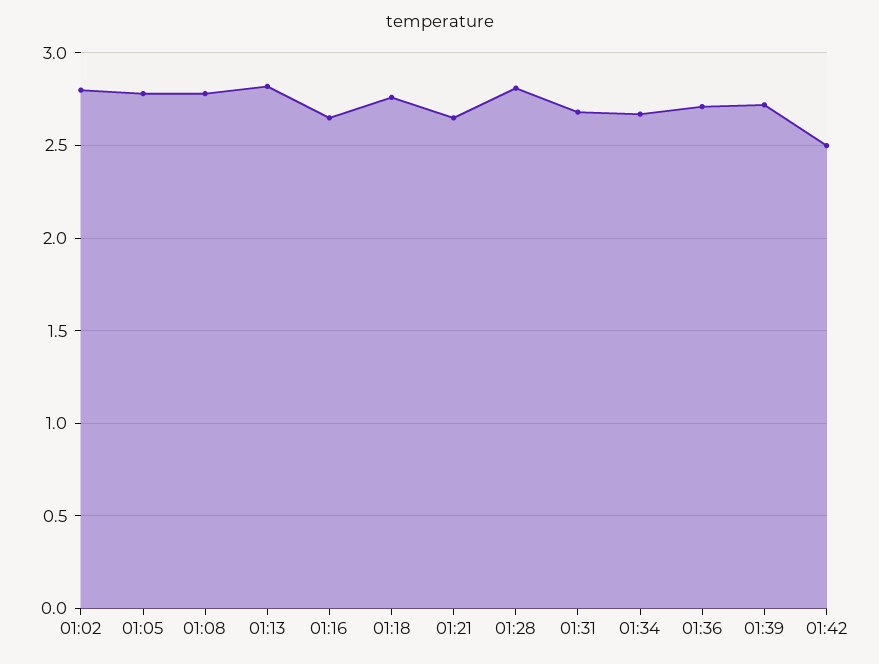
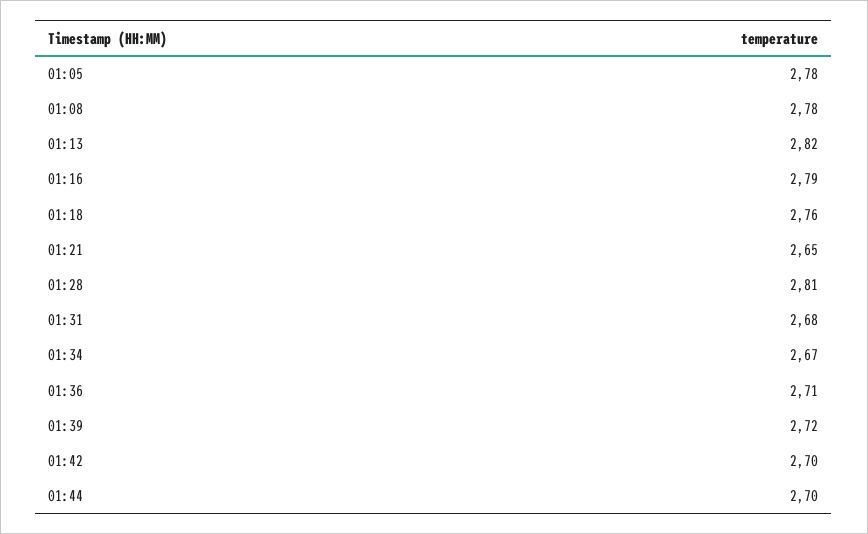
01:02: 2.8 -> none
01:16: 2.65 -> 2.79
01:42: 2.5 -> 2.7
01:44: none -> 2.7

